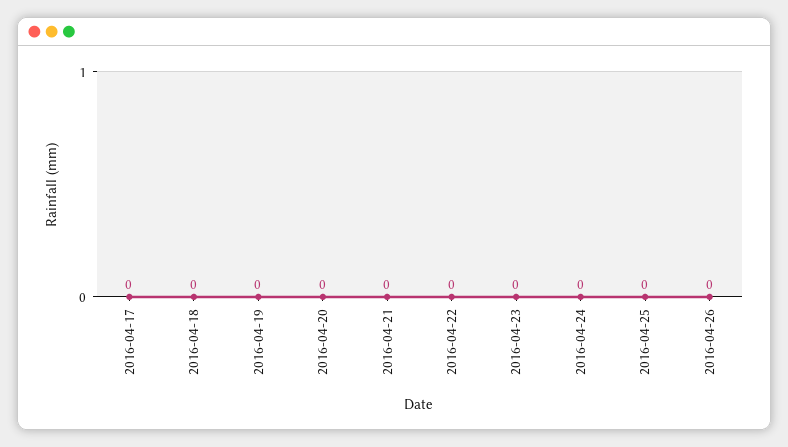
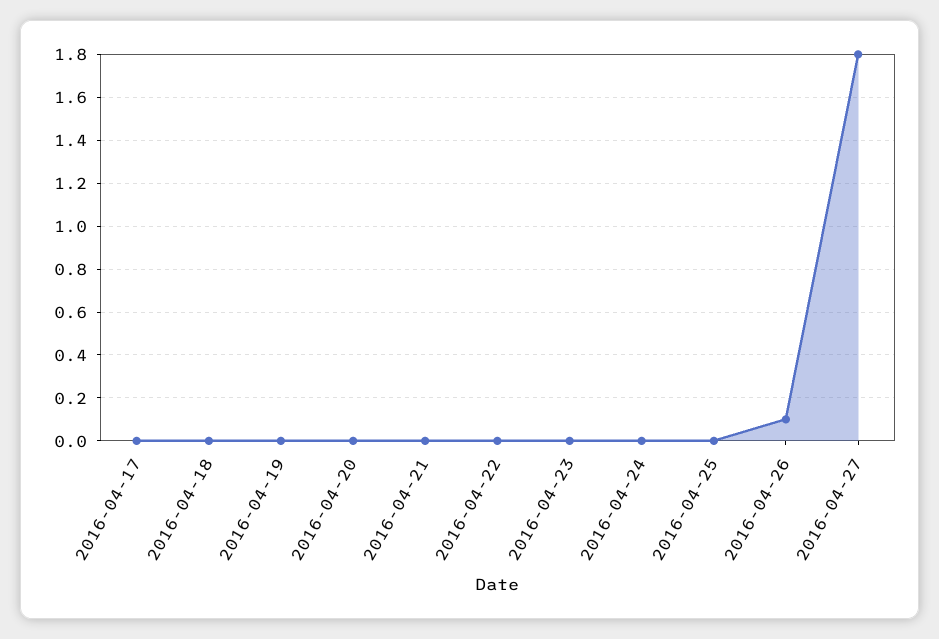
2016-04-26: 0 -> 0.1
2016-04-27: none -> 1.8

